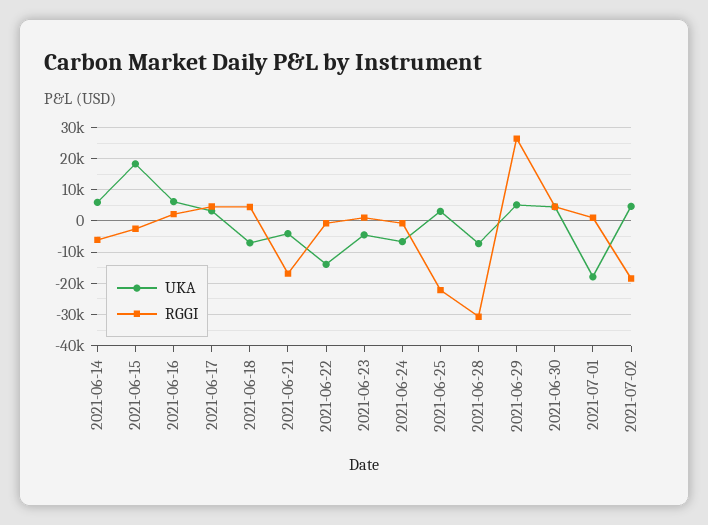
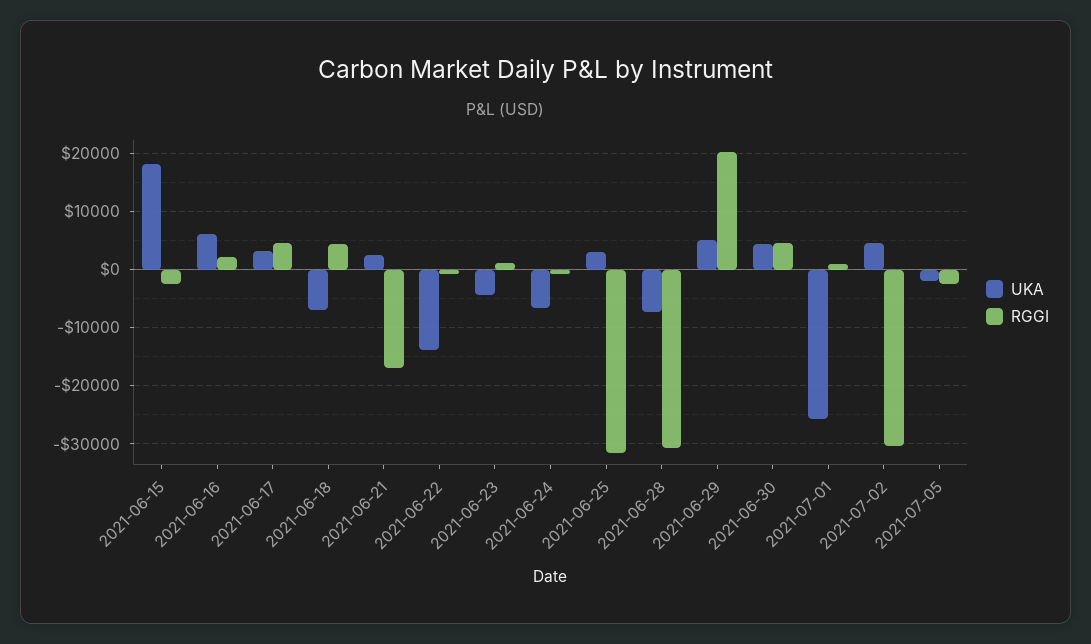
UKA, 2021-06-14: 6000 -> none
RGGI, 2021-06-14: -6000 -> none
UKA, 2021-06-21: -4000 -> 2000
RGGI, 2021-06-25: -22000 -> -32000
RGGI, 2021-06-29: 26000 -> 20000
UKA, 2021-07-01: -18000 -> -26000
RGGI, 2021-07-02: -18000 -> -30000
UKA, 2021-07-05: none -> -2000
RGGI, 2021-07-05: none -> -2000

